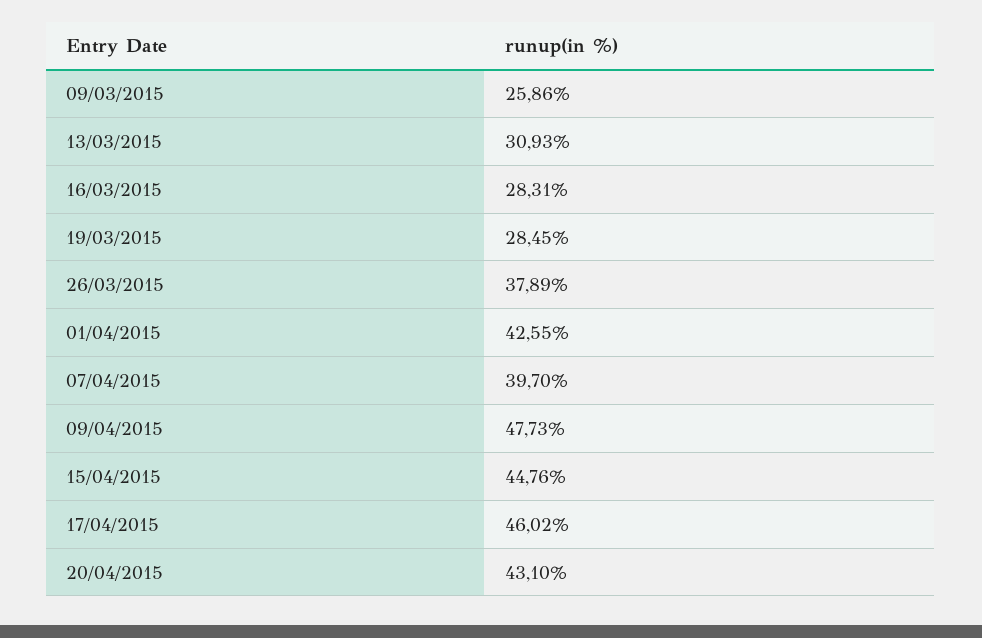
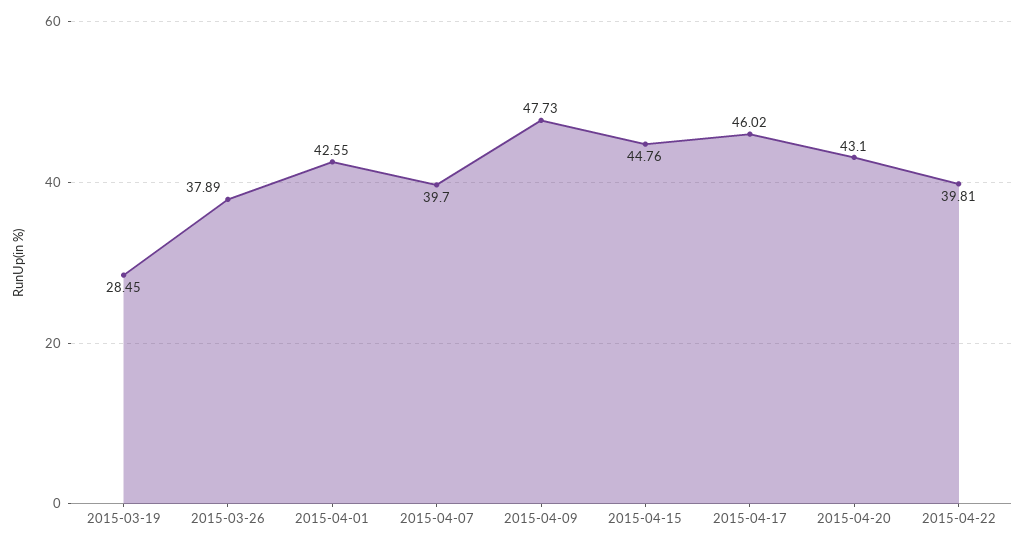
09/03/2015: 25.86 -> none
13/03/2015: 30.93 -> none
16/03/2015: 28.31 -> none
2015-04-22: none -> 39.81

